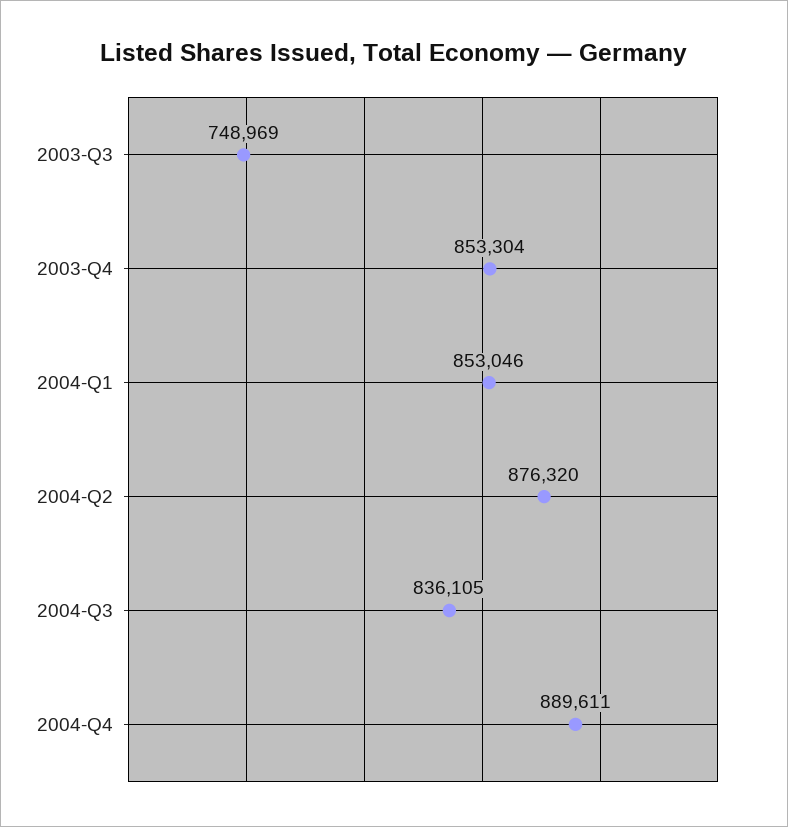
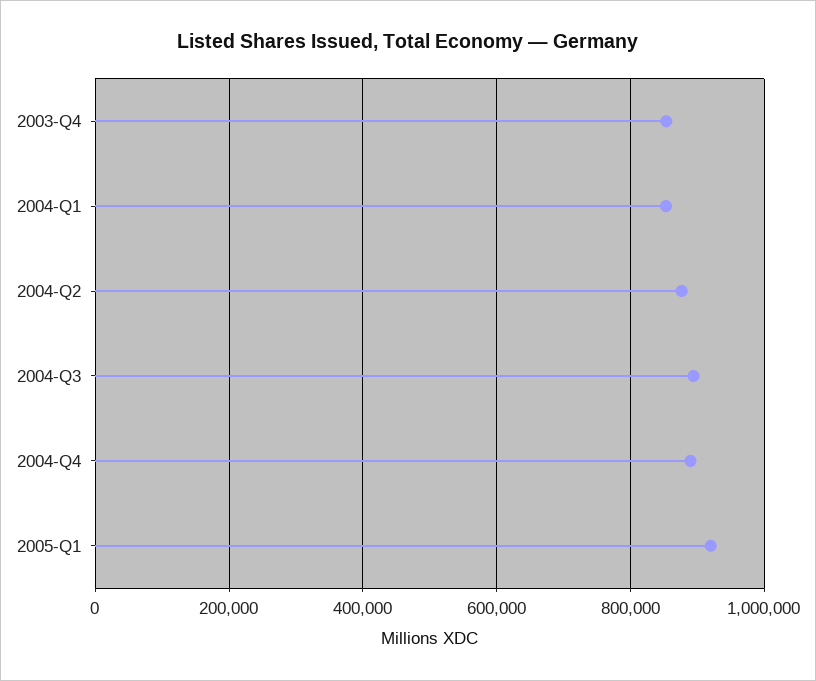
2003-Q3: 748969 -> none
2004-Q3: 836105 -> 900000
2005-Q1: none -> 920000

